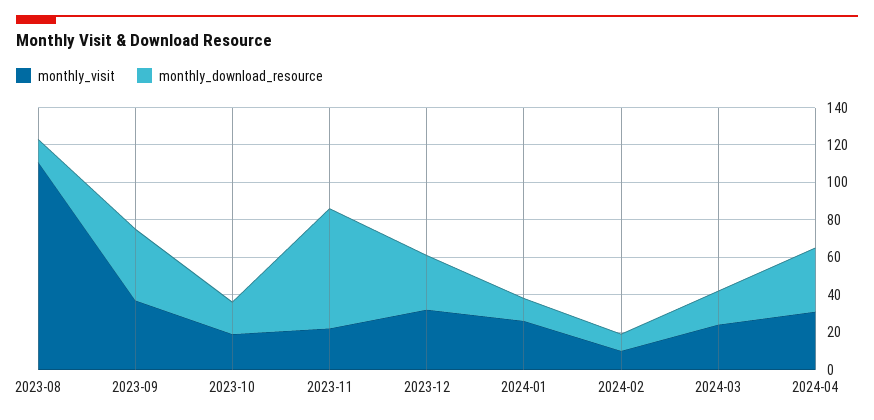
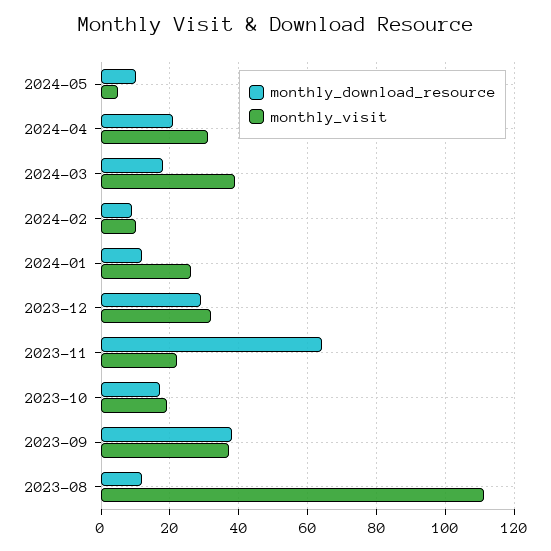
monthly_visit, 2024-03: 25 -> 40
monthly_download_resource, 2024-04: 35 -> 20
monthly_download_resource, 2024-05: none -> 10
monthly_visit, 2024-05: none -> 5

